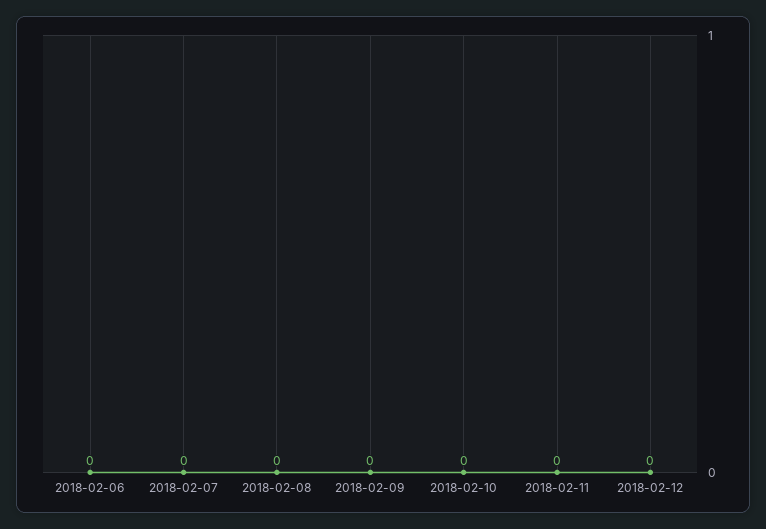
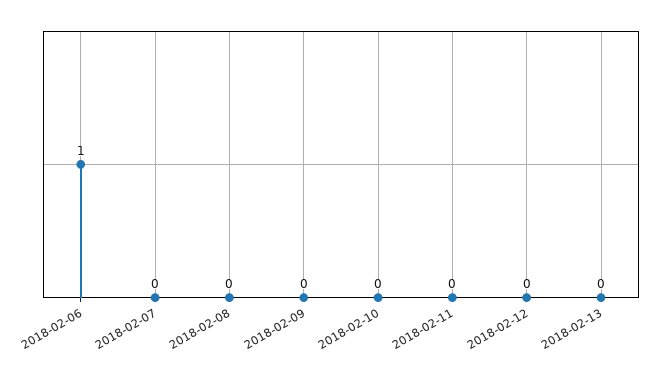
2018-02-06: 0 -> 1
2018-02-13: none -> 0

